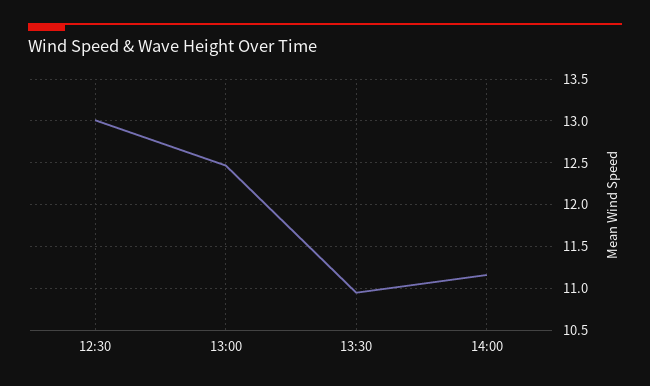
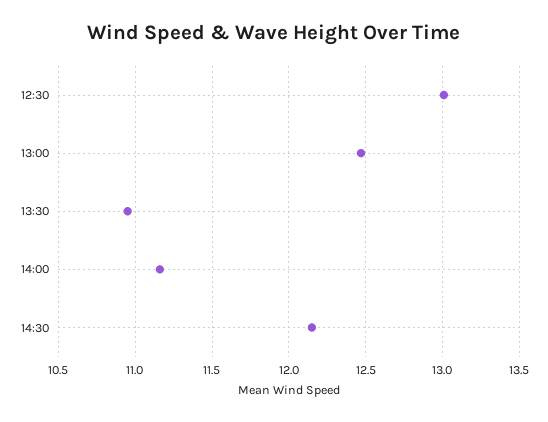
14:30: none -> 12.15

